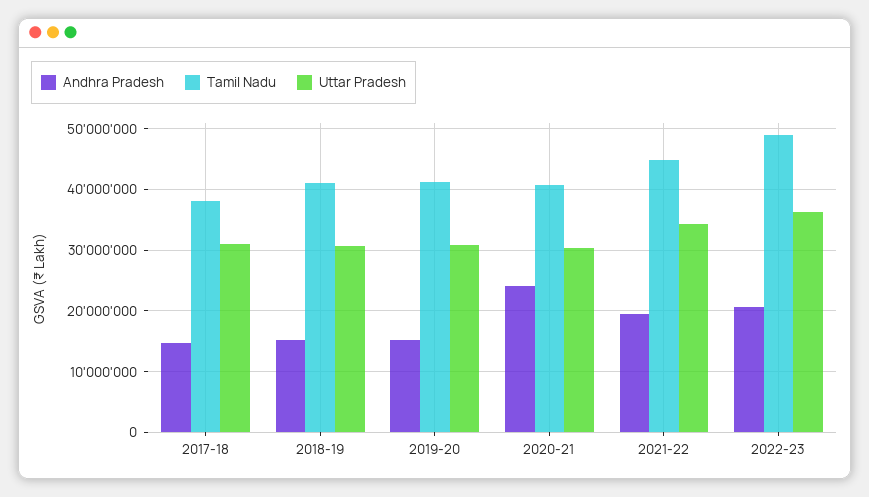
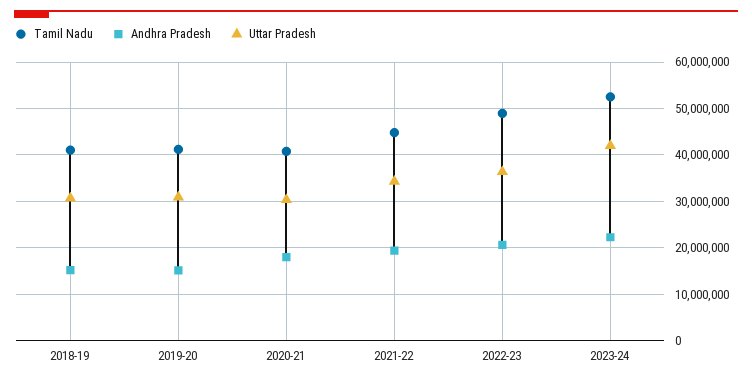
Andhra Pradesh, 2017-18: 15000000 -> none
Tamil Nadu, 2017-18: 38000000 -> none
Uttar Pradesh, 2017-18: 31000000 -> none
Andhra Pradesh, 2020-21: 24000000 -> 18000000
Tamil Nadu, 2023-24: none -> 52000000
Andhra Pradesh, 2023-24: none -> 22000000
Uttar Pradesh, 2023-24: none -> 42000000

